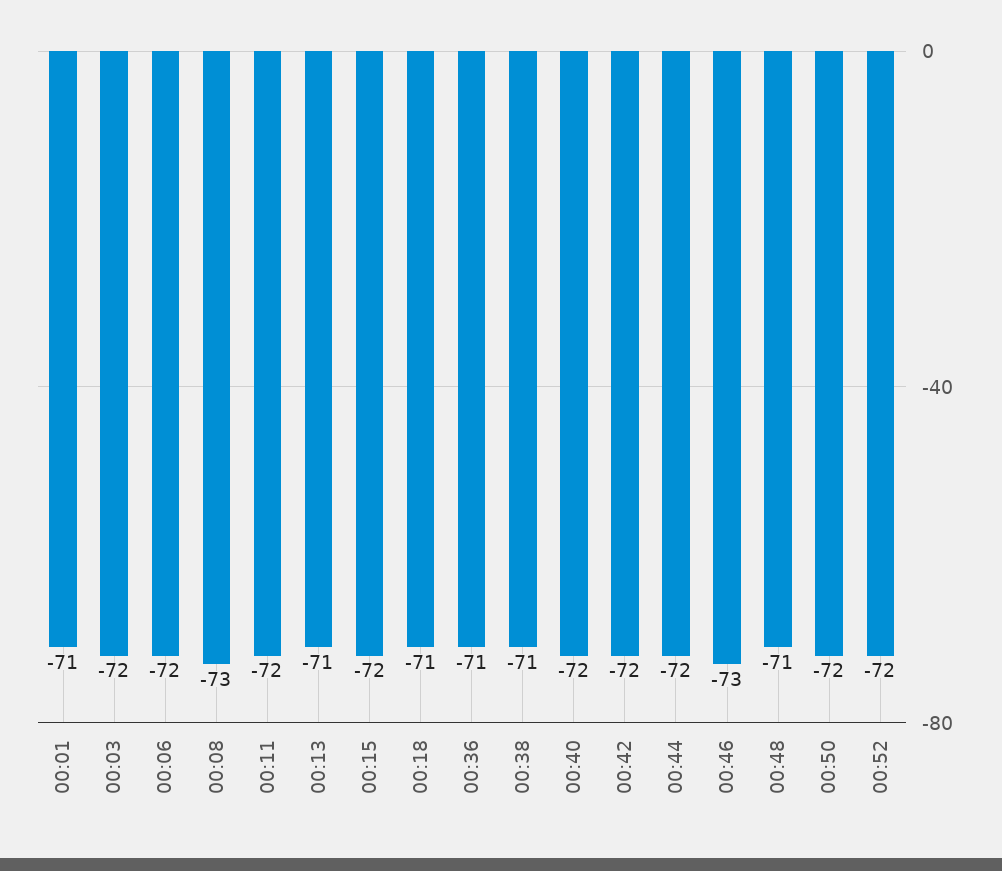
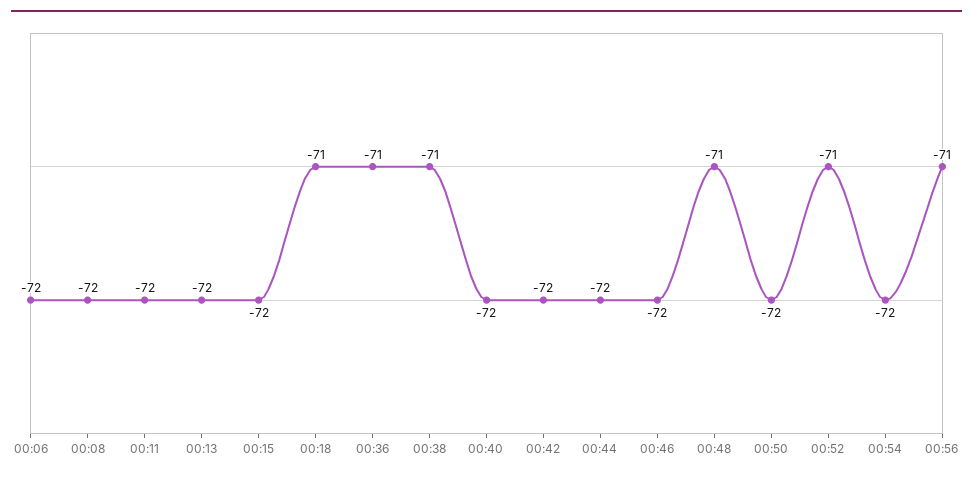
00:01: -71 -> none
00:03: -72 -> none
00:08: -73 -> -72
00:13: -71 -> -72
00:46: -73 -> -72
00:52: -72 -> -71
00:54: none -> -72
00:56: none -> -71

